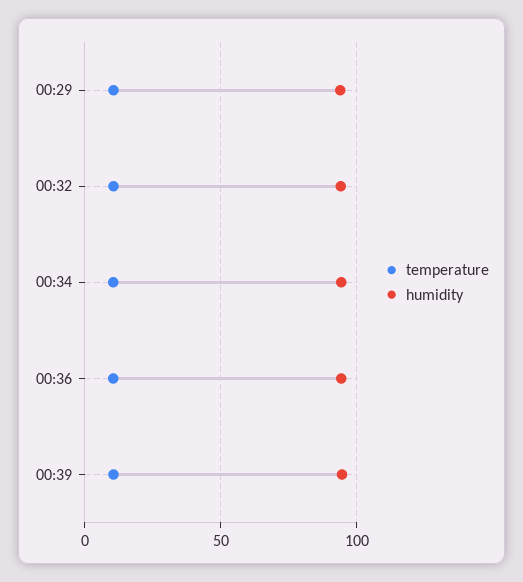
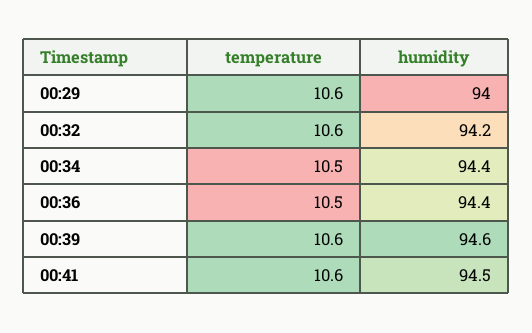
temperature, 00:41: none -> 10.6
humidity, 00:41: none -> 94.5

